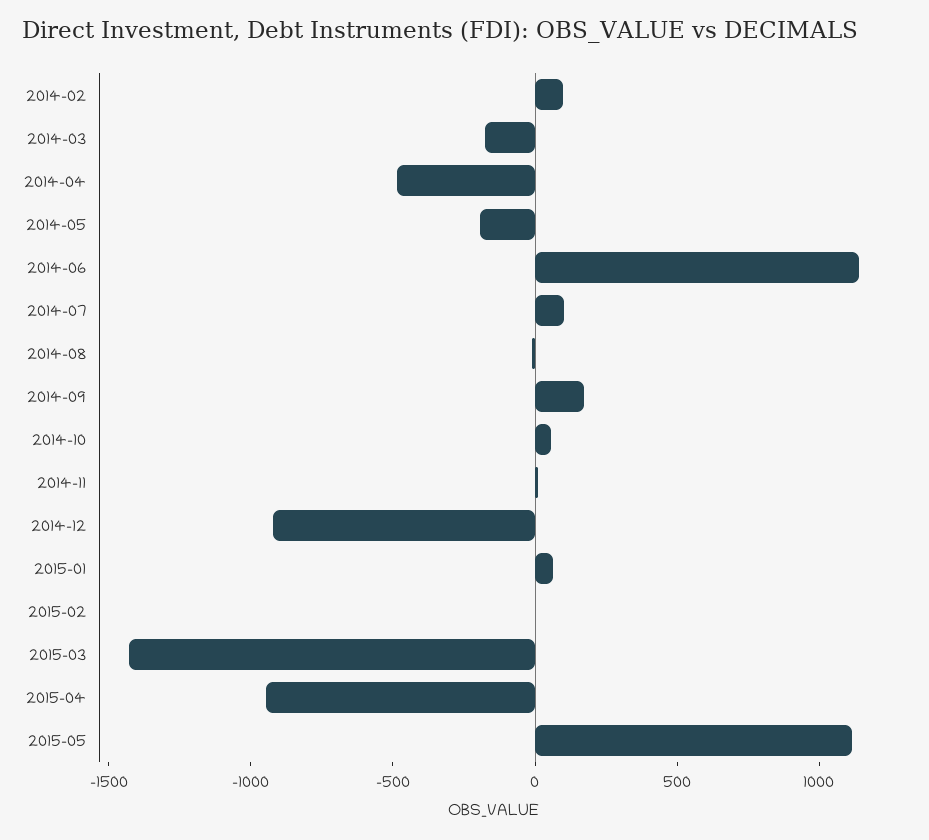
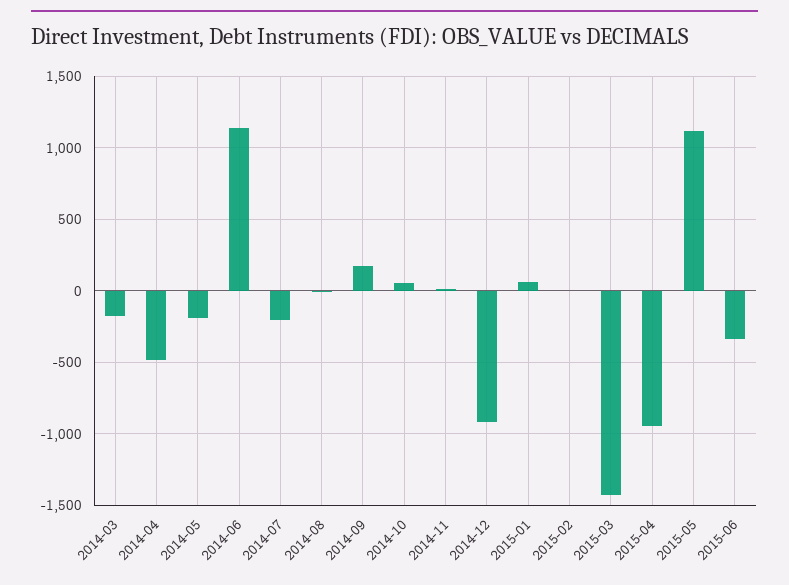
2014-02: 100 -> none
2014-07: 100 -> -200
2015-06: none -> -350

